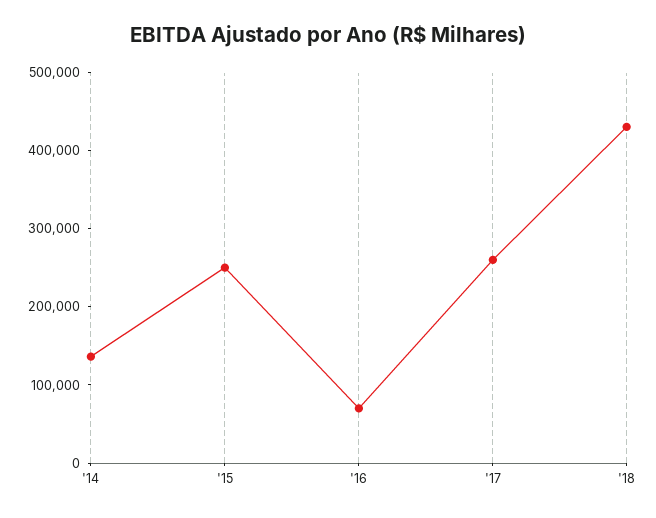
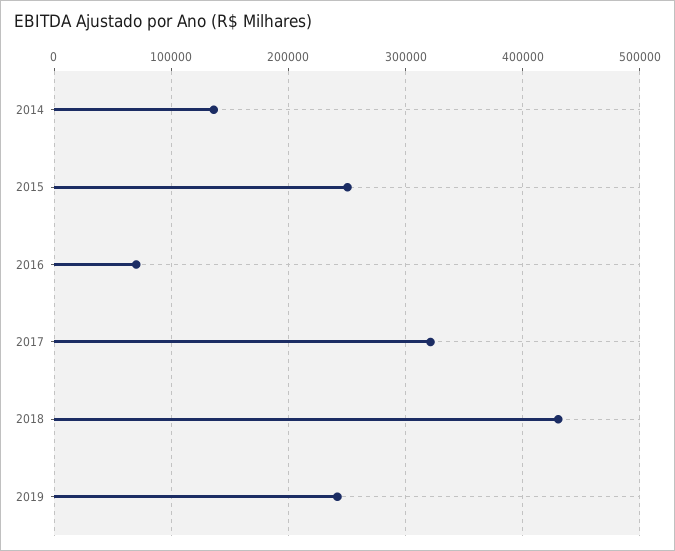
'17: 260000 -> 320000
2019: none -> 240000

